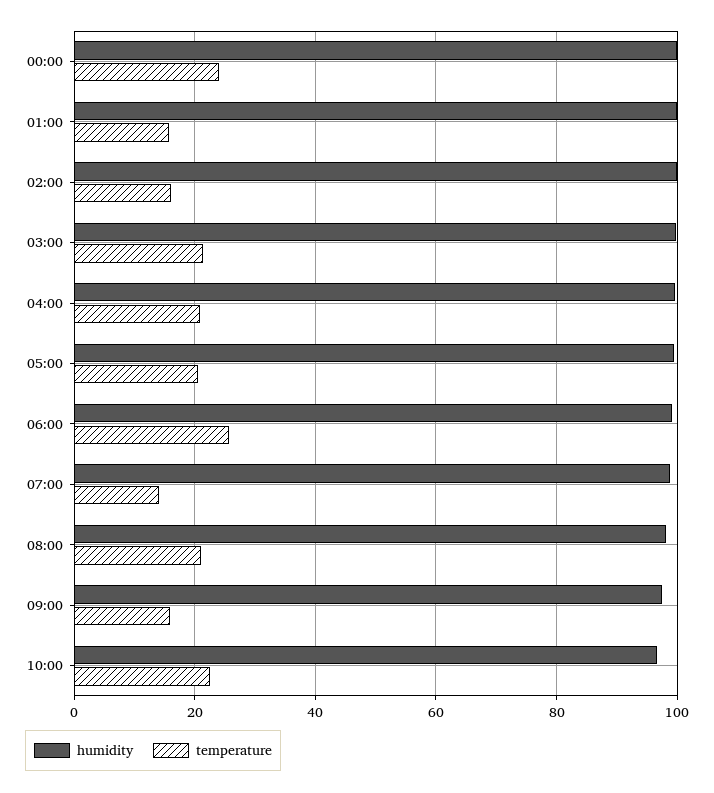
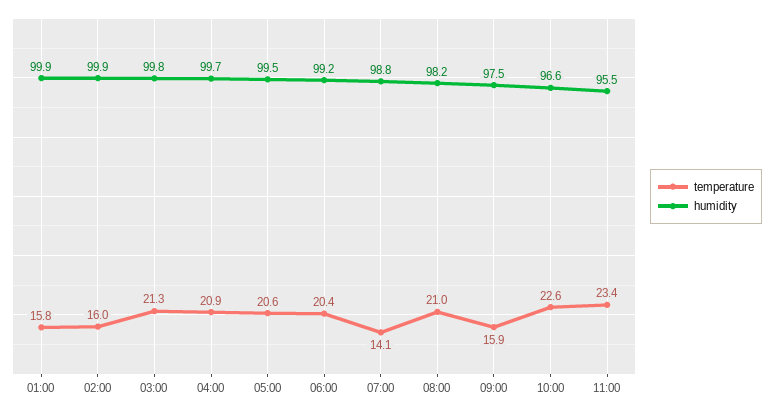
humidity, 00:00: 100 -> none
temperature, 00:00: 24 -> none
temperature, 06:00: 26 -> 20.4
temperature, 11:00: none -> 23.4
humidity, 11:00: none -> 95.5

